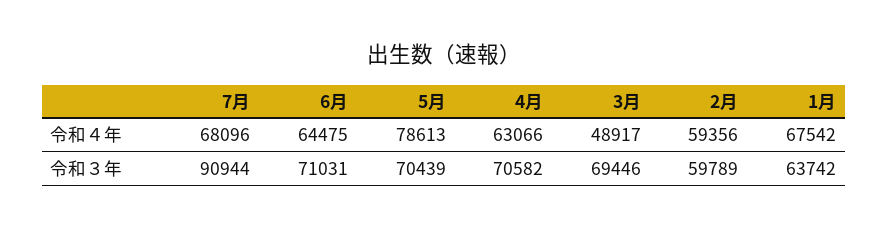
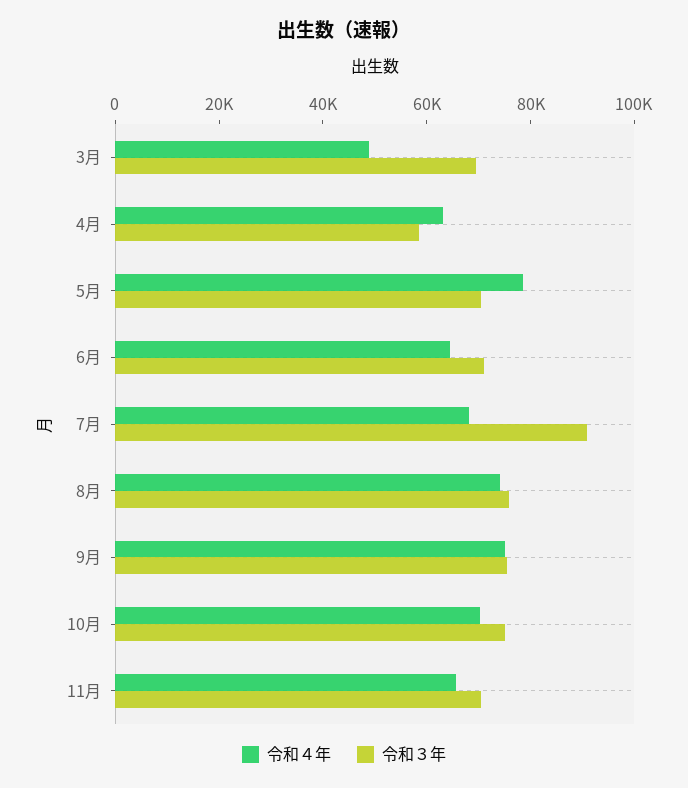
令和４年, 2月: 59356 -> none
令和４年, 1月: 67542 -> none
令和３年, 4月: 70582 -> 60000
令和３年, 2月: 59789 -> none
令和３年, 1月: 63742 -> none
令和４年, 8月: none -> 75000
令和３年, 8月: none -> 75000
令和４年, 9月: none -> 75000
令和３年, 9月: none -> 75000
令和４年, 10月: none -> 70000
令和３年, 10月: none -> 75000
令和４年, 11月: none -> 65000
令和３年, 11月: none -> 70000

